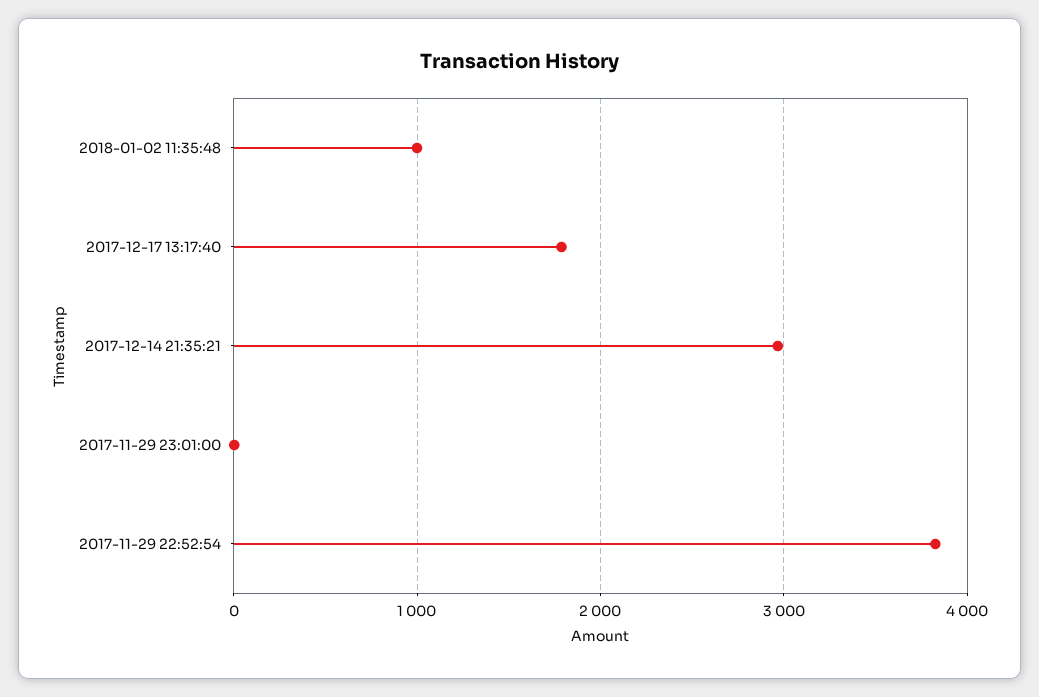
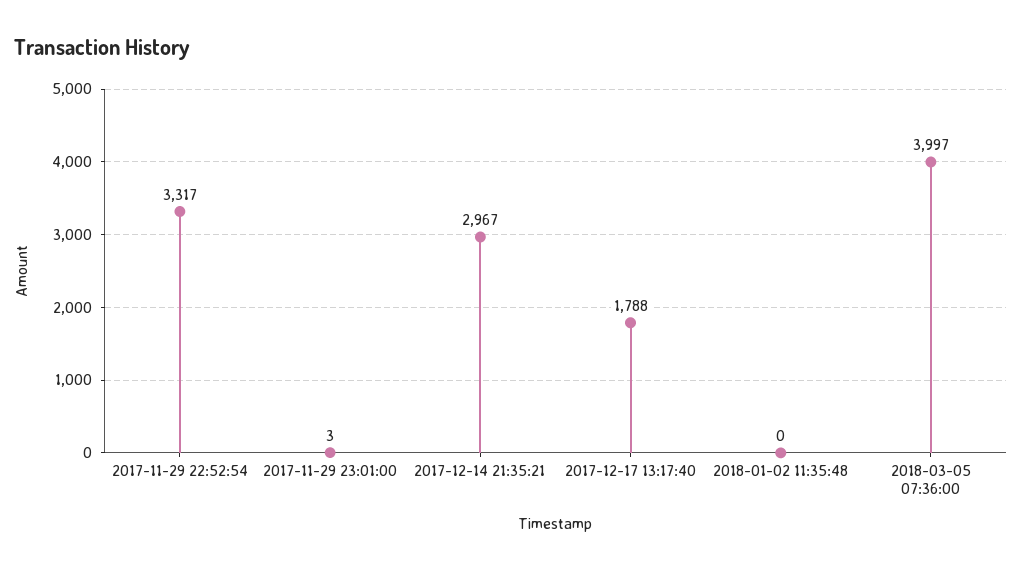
2018-01-02 11:35:48: 1000 -> 0
2017-11-29 22:52:54: 3800 -> 3317
2018-03-05 07:36:00: none -> 3997

